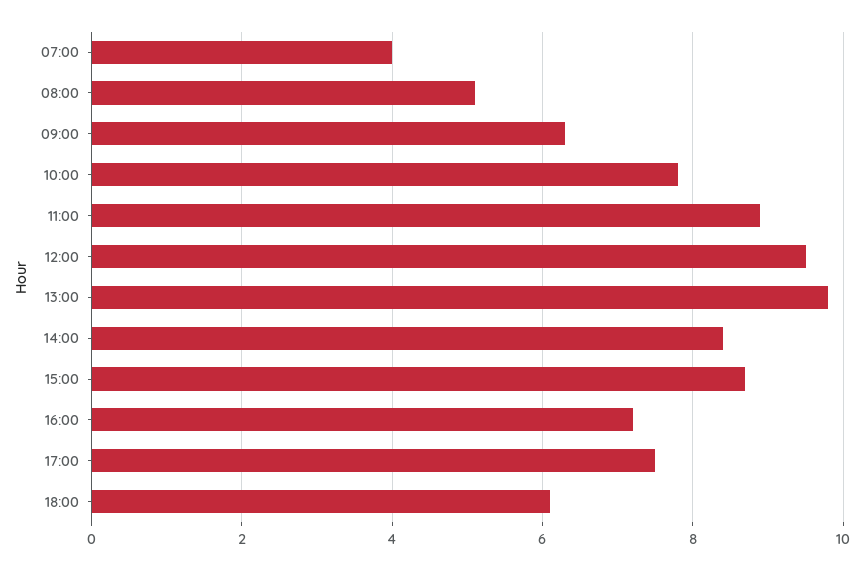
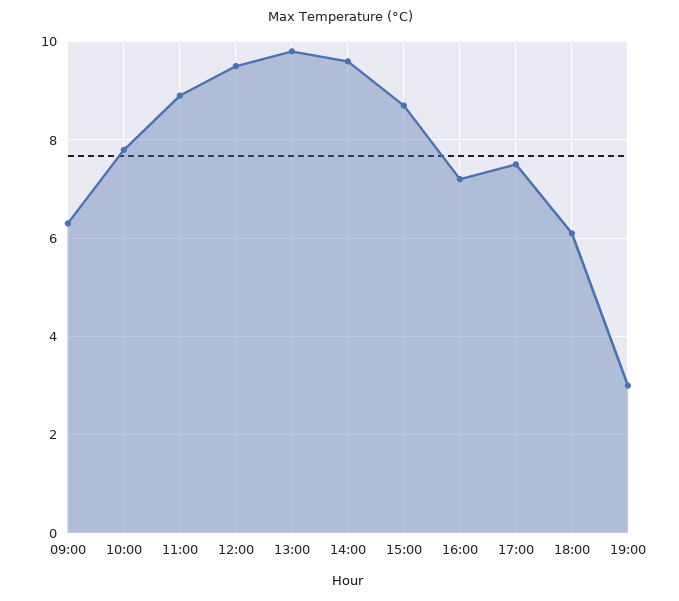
07:00: 4 -> none
08:00: 5 -> none
14:00: 8.5 -> 9.5
19:00: none -> 3

